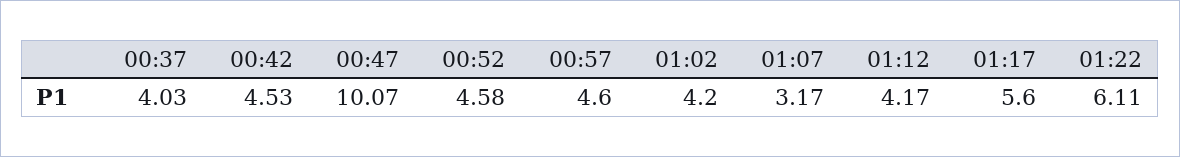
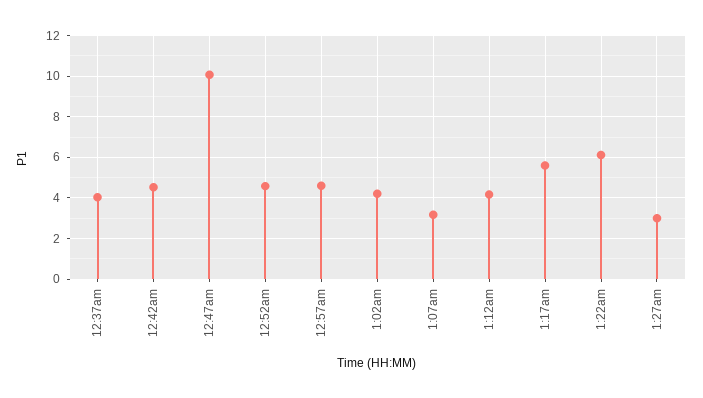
1:27am: none -> 3

